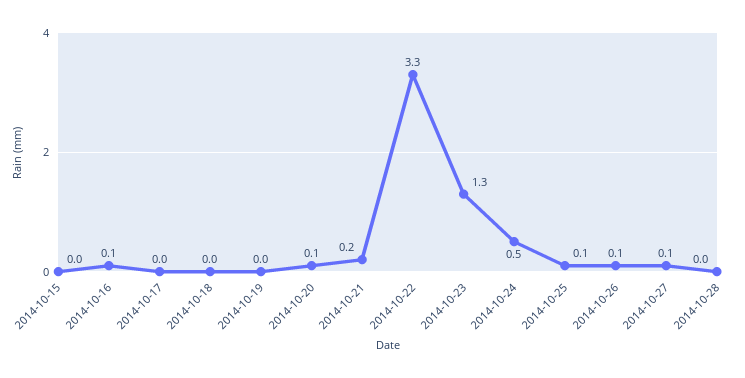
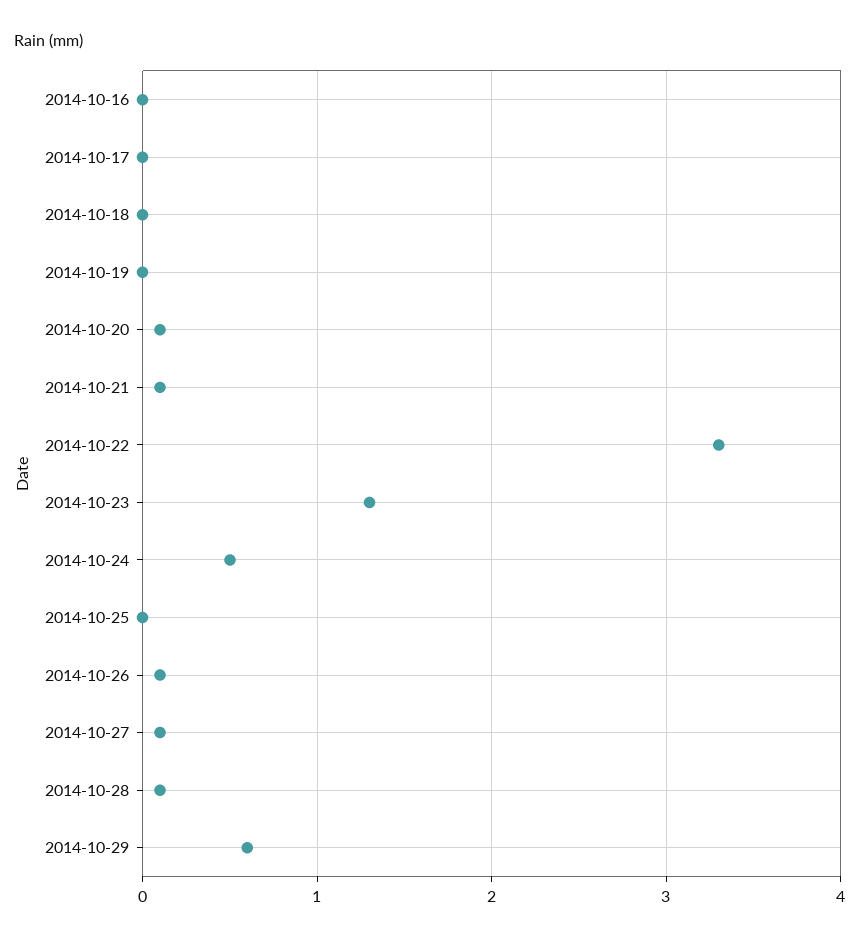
2014-10-15: 0 -> none
2014-10-16: 0.1 -> 0
2014-10-21: 0.2 -> 0.1
2014-10-25: 0.1 -> 0
2014-10-28: 0 -> 0.1
2014-10-29: none -> 0.6

